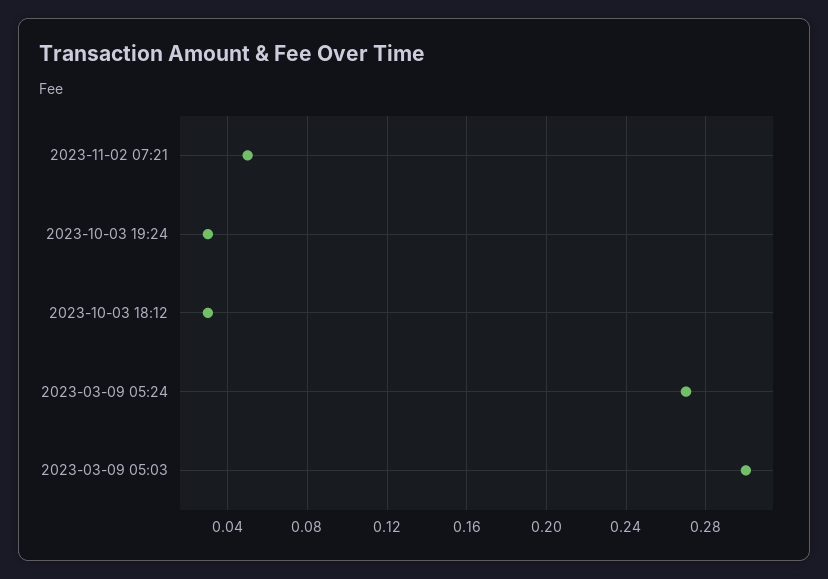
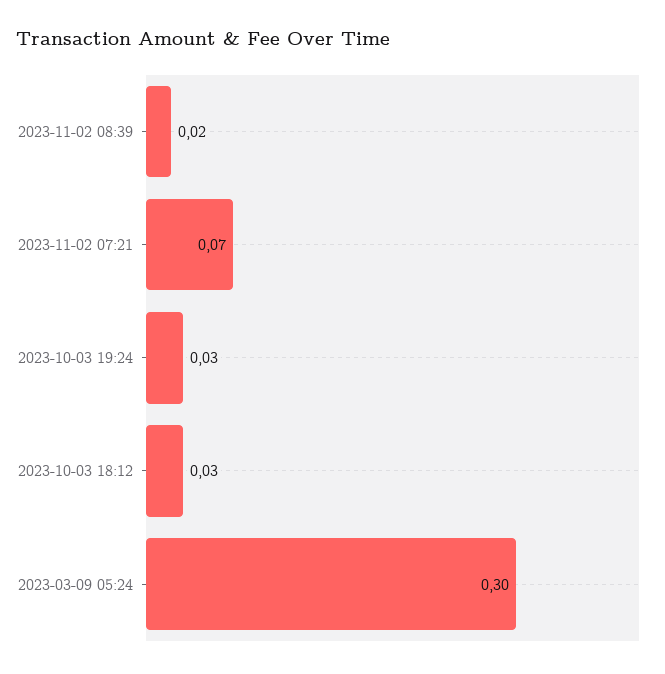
2023-11-02 07:21: 0.05 -> 0.07
2023-03-09 05:24: 0.27 -> 0.3
2023-03-09 05:03: 0.3 -> none
2023-11-02 08:39: none -> 0.02

